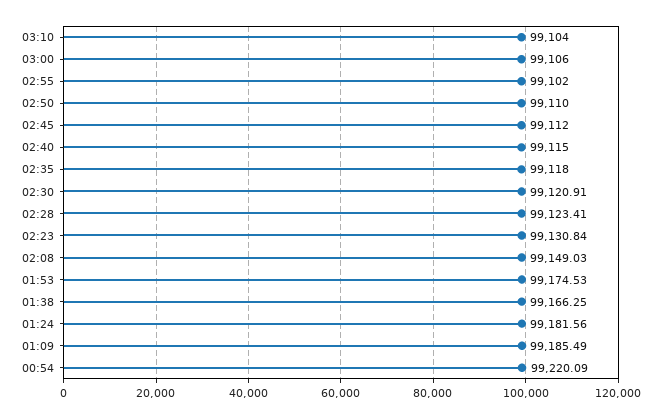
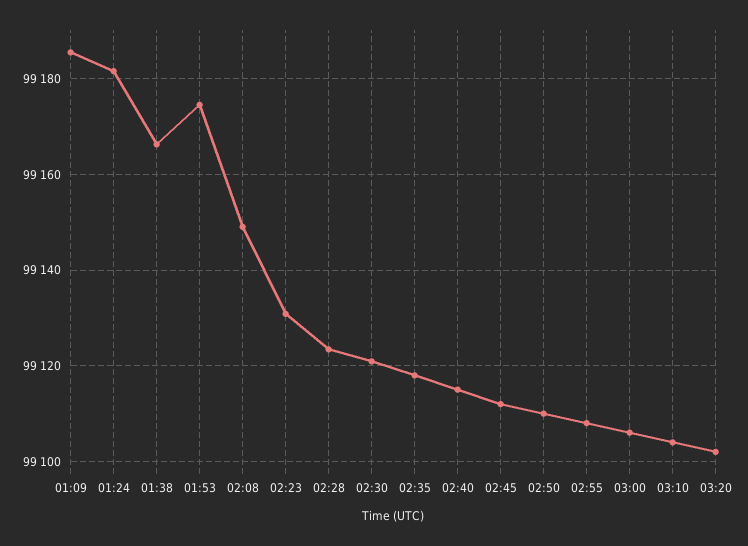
02:55: 99102 -> 99108
00:54: 99220.09 -> none
03:20: none -> 99102

